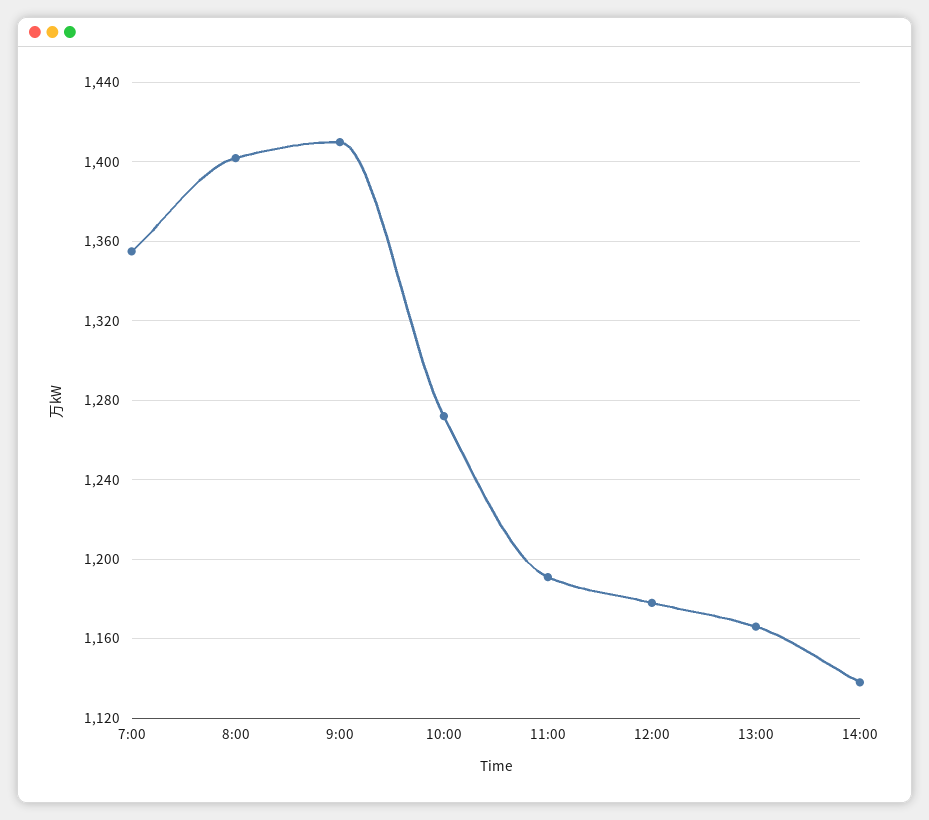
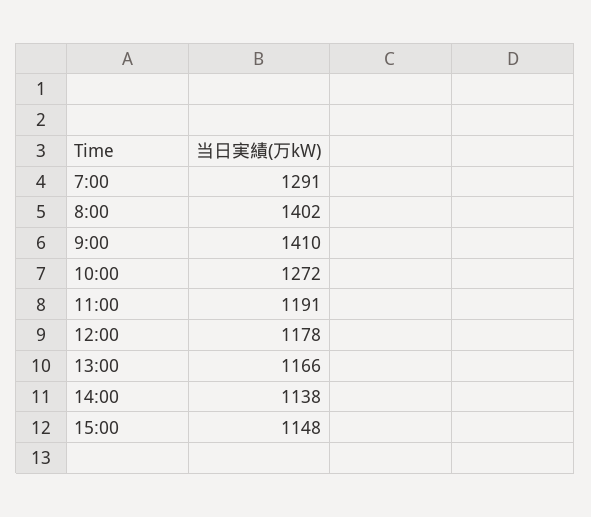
7:00: 1355 -> 1291
15:00: none -> 1148

